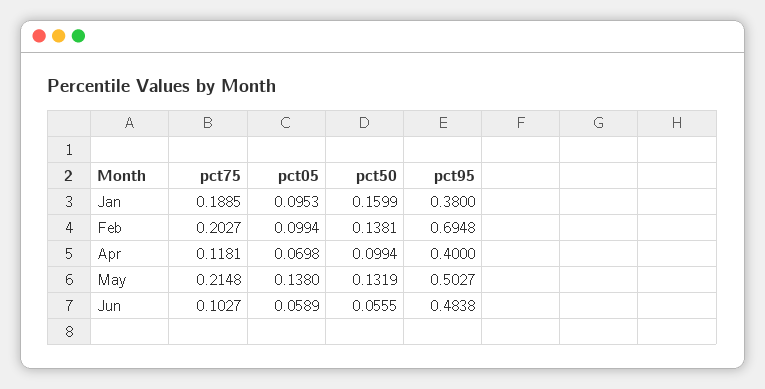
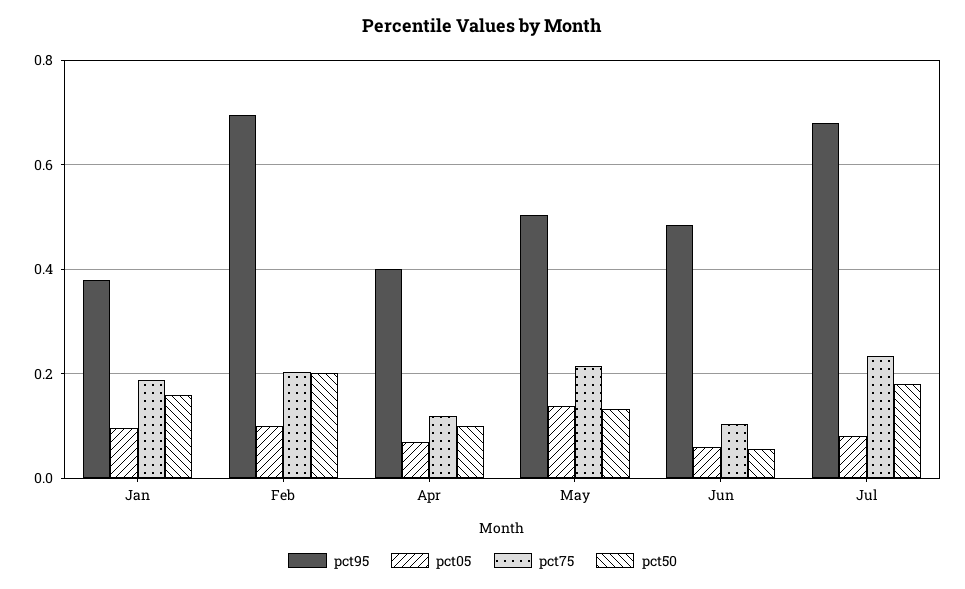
pct50, Feb: 0.1381 -> 0.2
pct95, Jul: none -> 0.68
pct05, Jul: none -> 0.08
pct75, Jul: none -> 0.24
pct50, Jul: none -> 0.18

